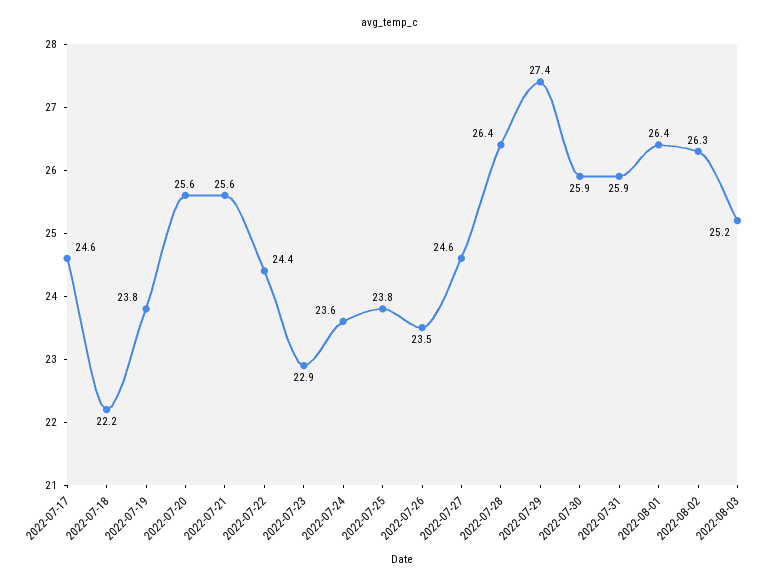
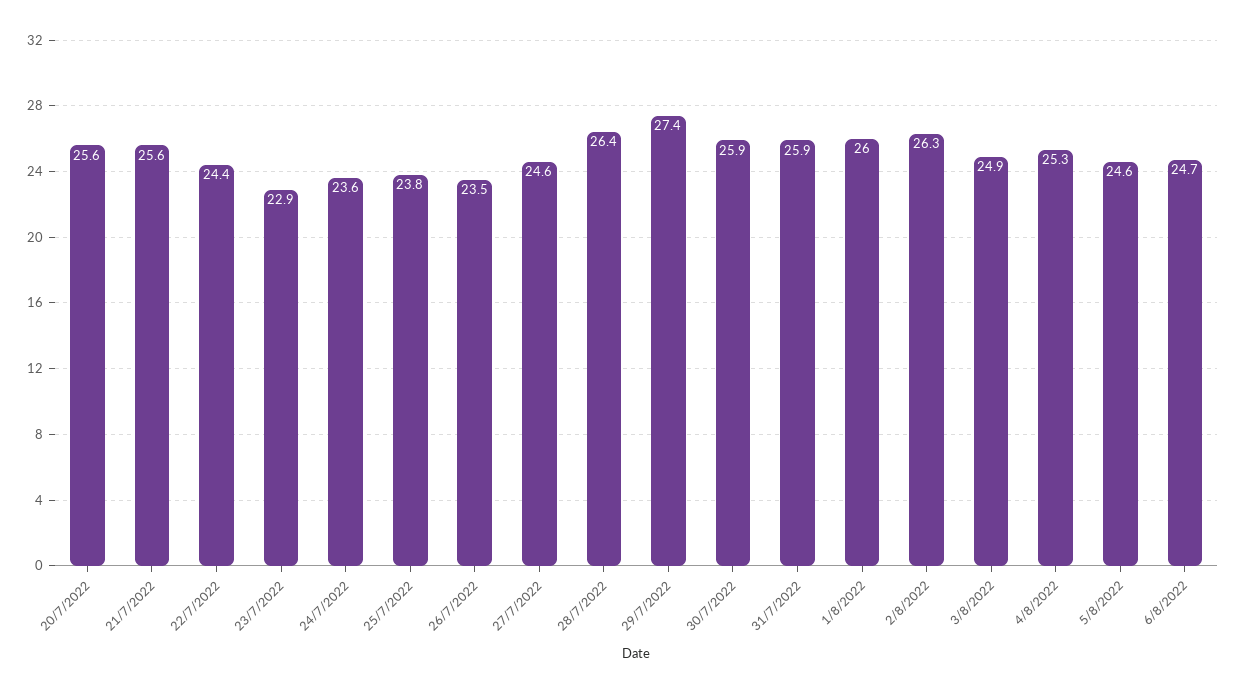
2022-07-17: 24.6 -> none
2022-07-18: 22.2 -> none
2022-07-19: 23.8 -> none
2022-08-01: 26.4 -> 26
2022-08-03: 25.2 -> 24.9
4/8/2022: none -> 25.3
5/8/2022: none -> 24.6
6/8/2022: none -> 24.7

